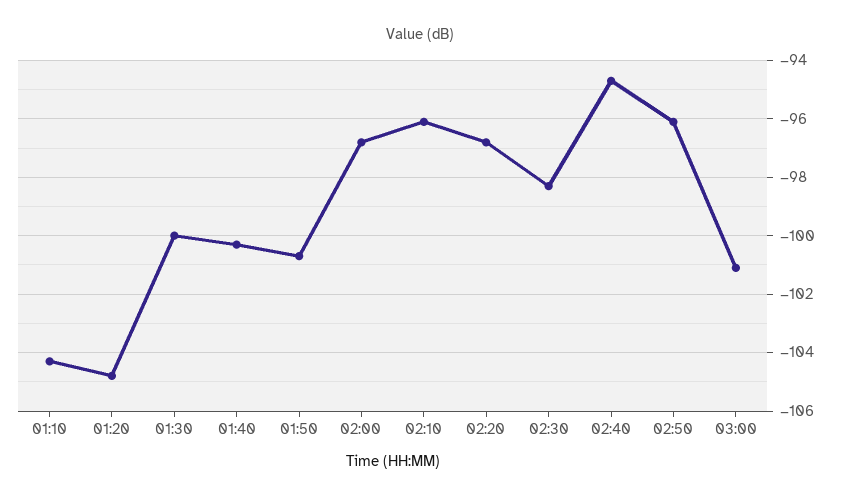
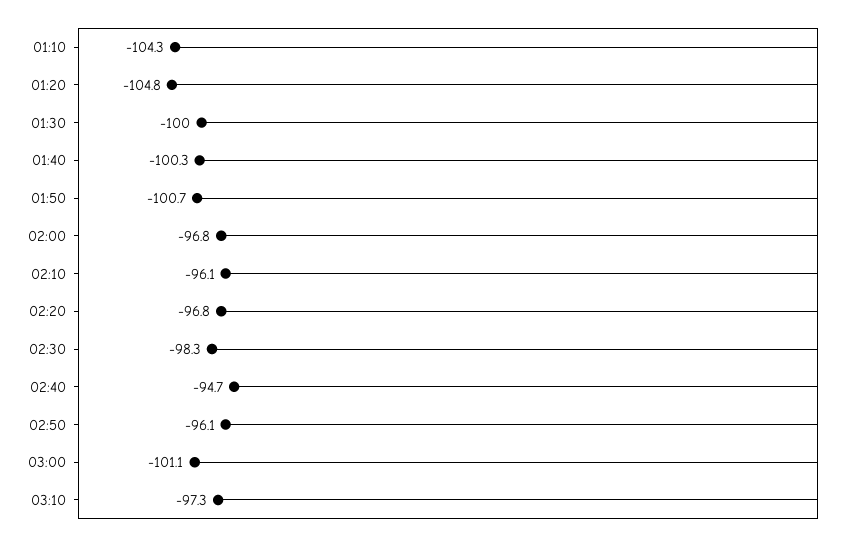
03:10: none -> -97.3

